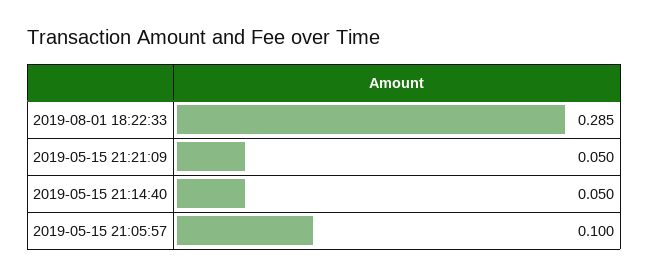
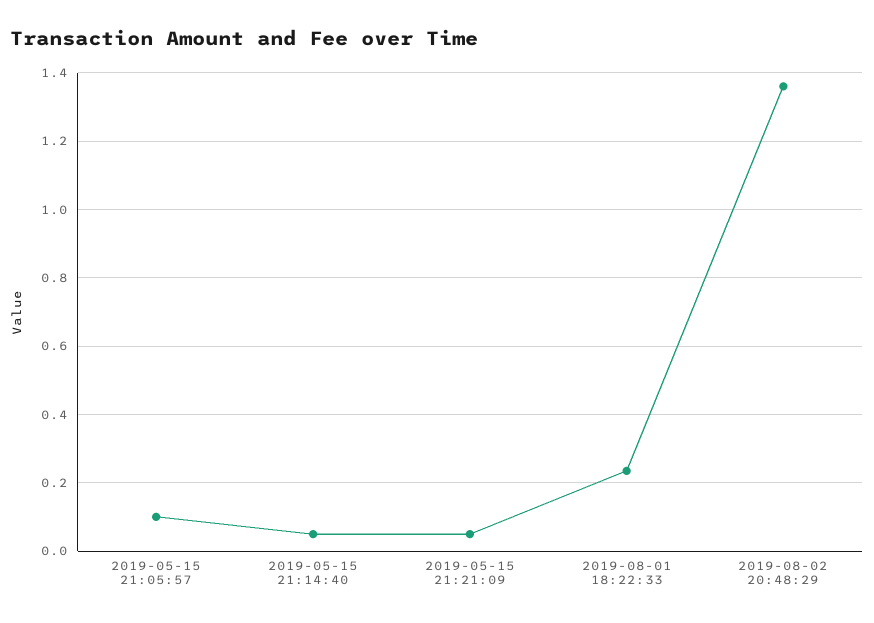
2019-08-01 18:22:33: 0.285 -> 0.24
2019-08-02 20:48:29: none -> 1.36

